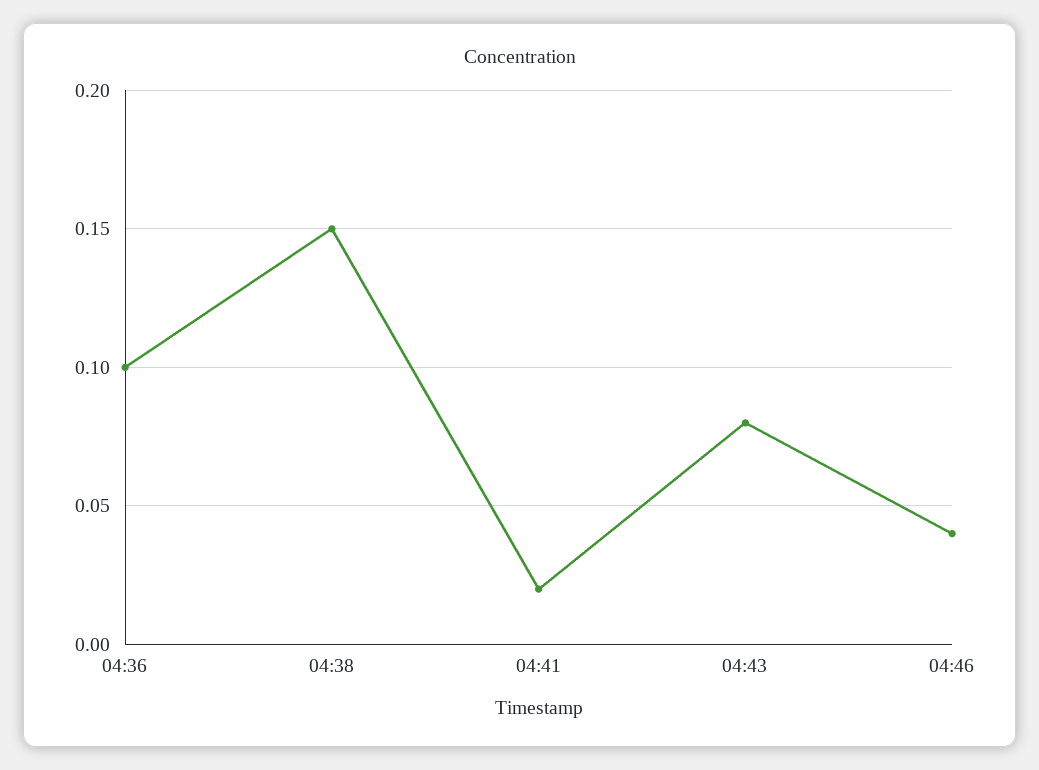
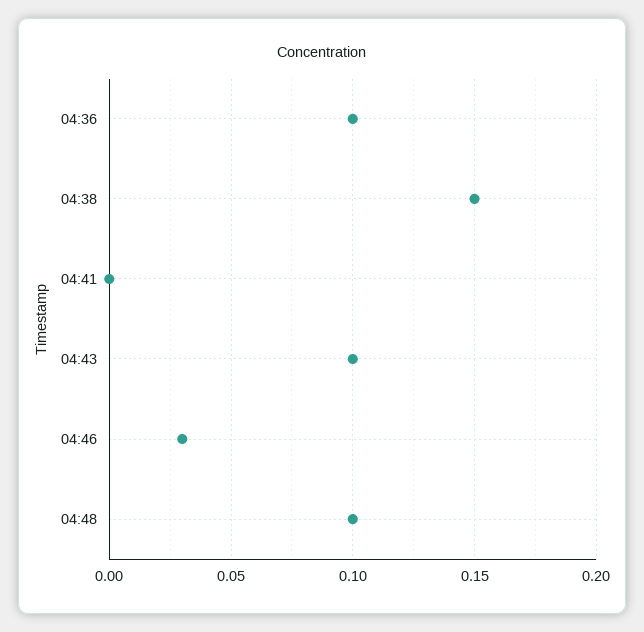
04:41: 0.02 -> 0
04:43: 0.08 -> 0.1
04:46: 0.04 -> 0.03
04:48: none -> 0.1

